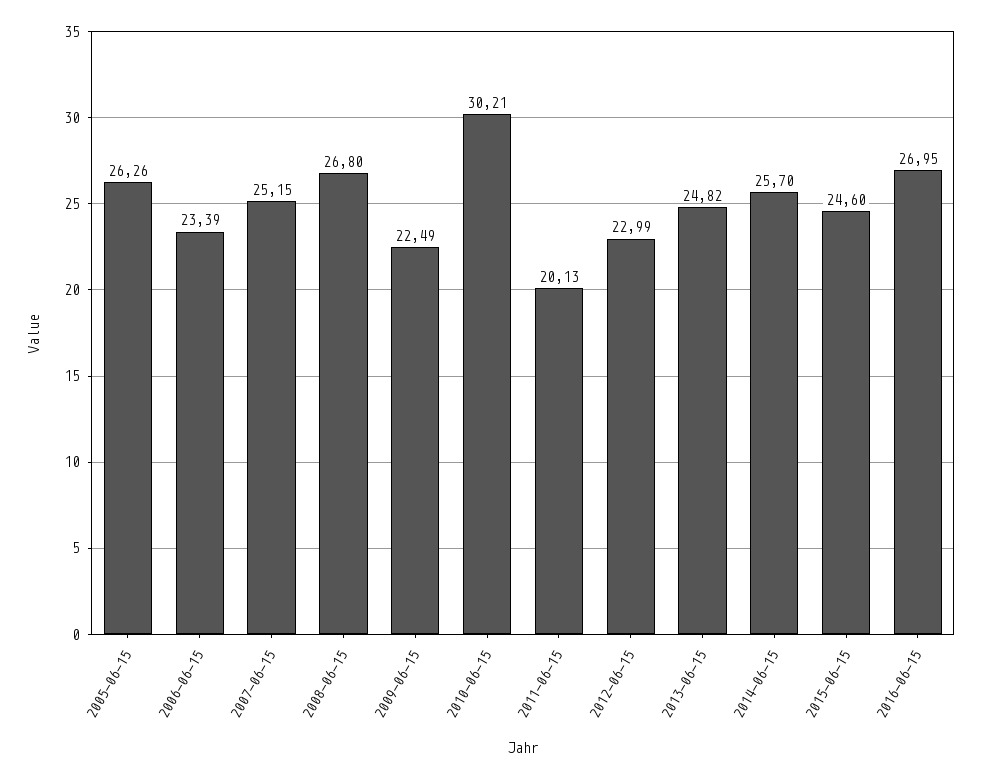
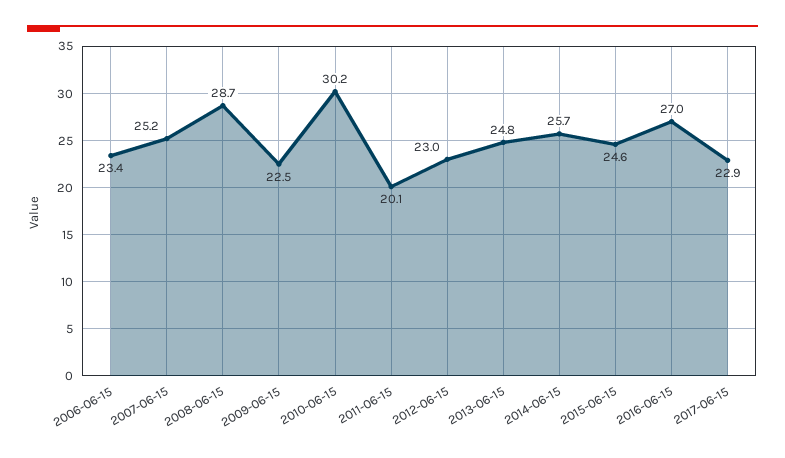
2005-06-15: 26.26 -> none
2008-06-15: 26.8 -> 28.7
2017-06-15: none -> 22.9

